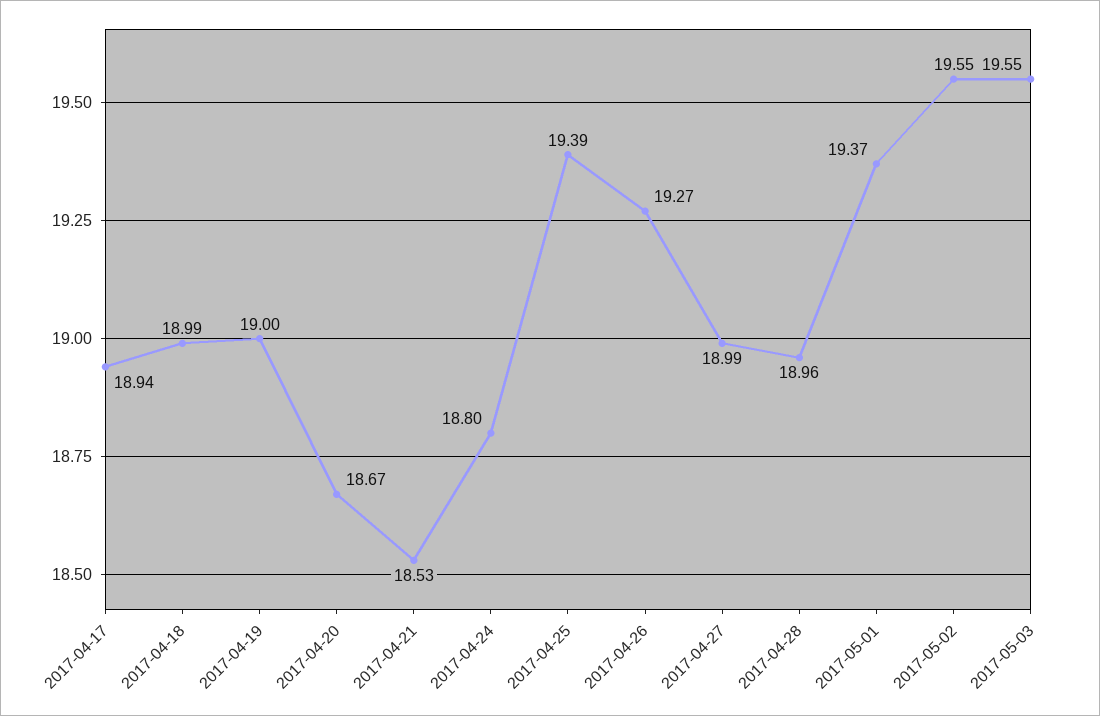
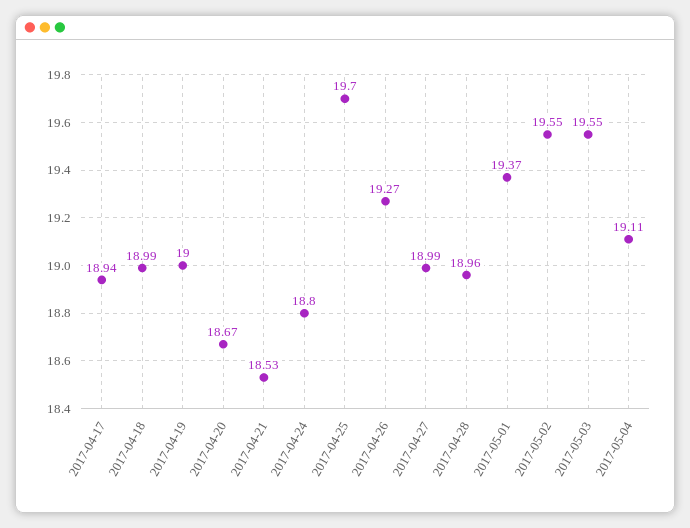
2017-04-25: 19.39 -> 19.7
2017-05-04: none -> 19.11

